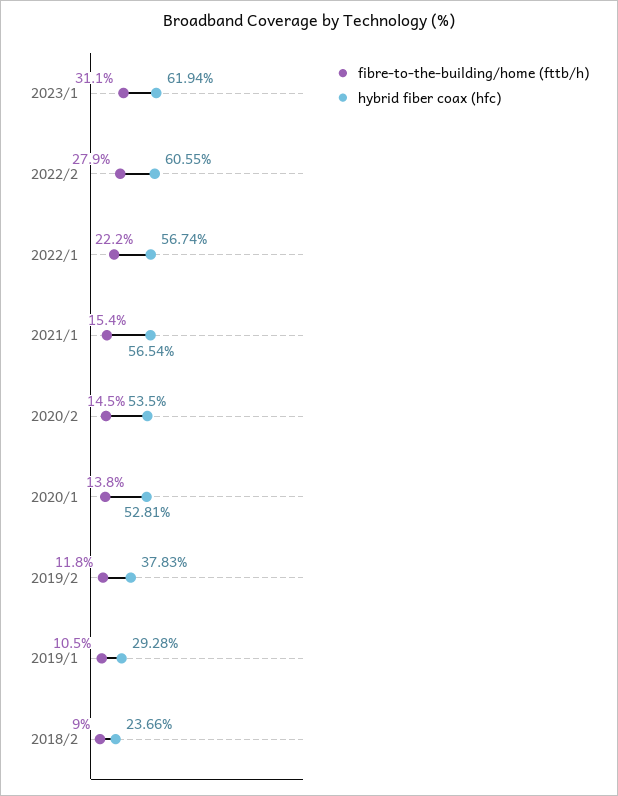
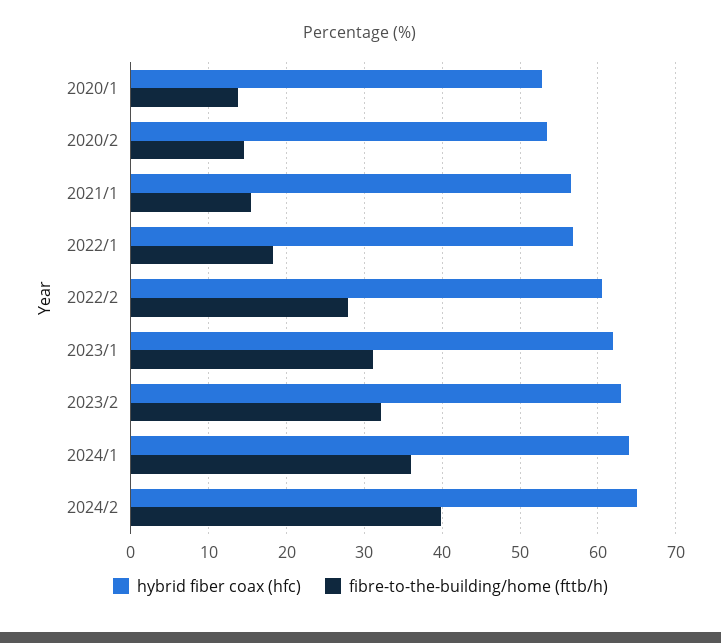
fibre-to-the-building/home (fttb/h), 2022/1: 22.2 -> 18
fibre-to-the-building/home (fttb/h), 2019/2: 11.8 -> none
hybrid fiber coax (hfc), 2019/2: 37.83 -> none
fibre-to-the-building/home (fttb/h), 2019/1: 10.5 -> none
hybrid fiber coax (hfc), 2019/1: 29.28 -> none
fibre-to-the-building/home (fttb/h), 2018/2: 9 -> none
hybrid fiber coax (hfc), 2018/2: 23.66 -> none
hybrid fiber coax (hfc), 2023/2: none -> 63
fibre-to-the-building/home (fttb/h), 2023/2: none -> 32
hybrid fiber coax (hfc), 2024/1: none -> 64
fibre-to-the-building/home (fttb/h), 2024/1: none -> 36
hybrid fiber coax (hfc), 2024/2: none -> 65
fibre-to-the-building/home (fttb/h), 2024/2: none -> 40

